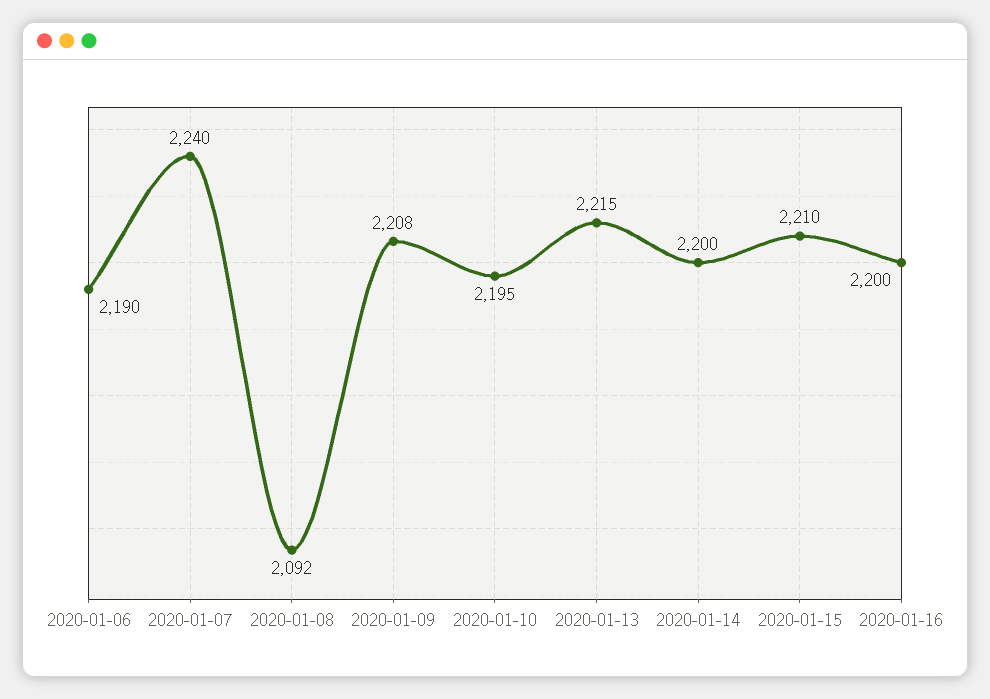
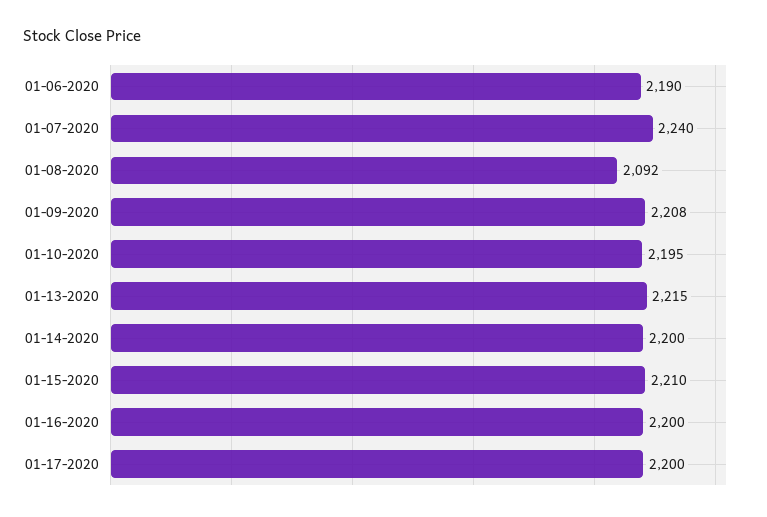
01-17-2020: none -> 2200

